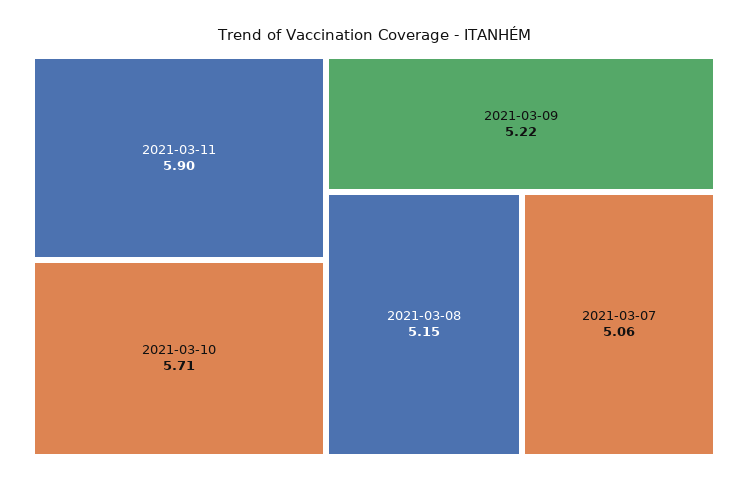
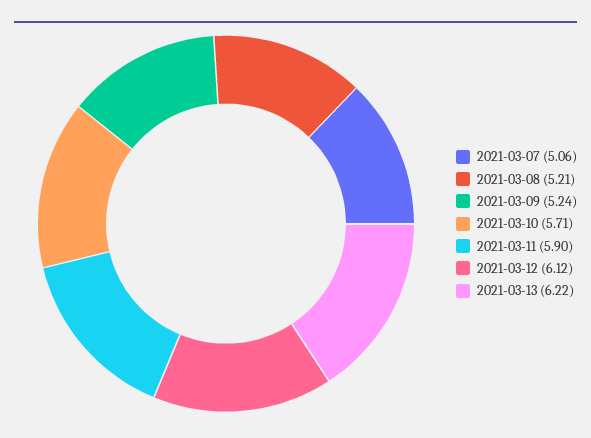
2021-03-09: 5.22 -> 5.24
2021-03-08: 5.15 -> 5.21
2021-03-12: none -> 6.12
2021-03-13: none -> 6.22

